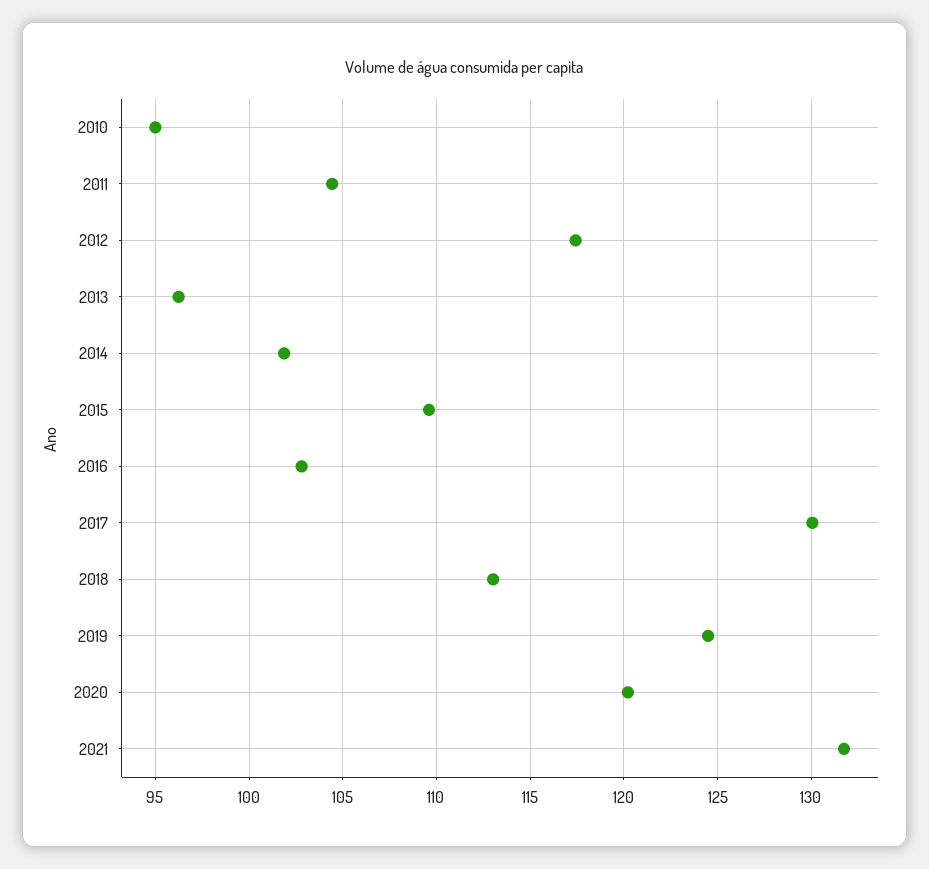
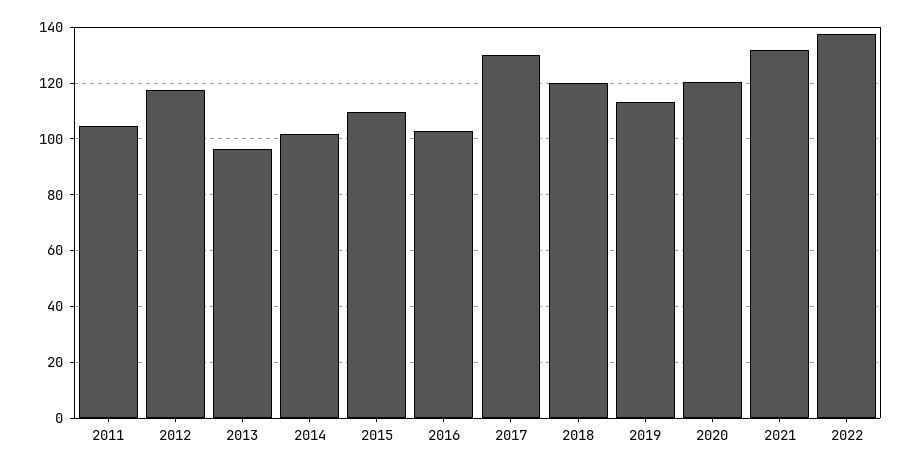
2010: 95 -> none
2018: 113 -> 120
2019: 124.5 -> 112.5
2022: none -> 137.5

